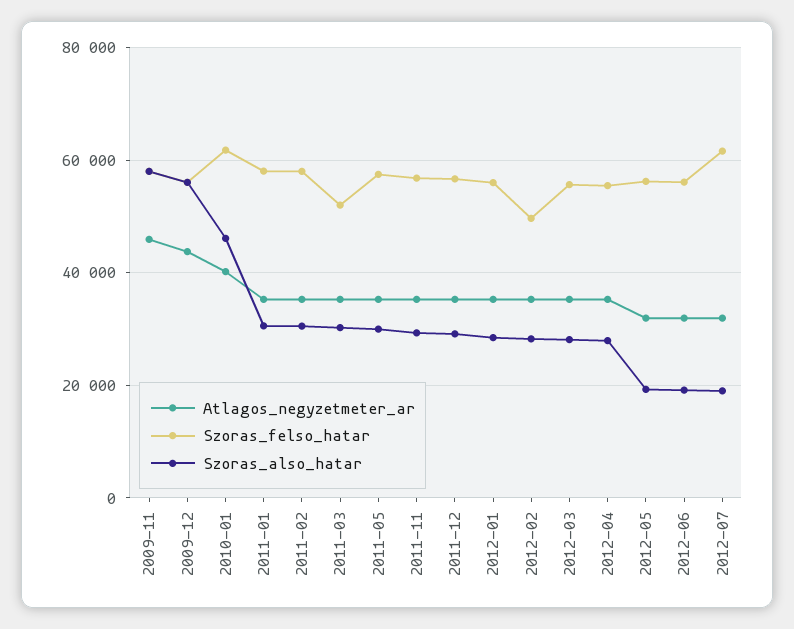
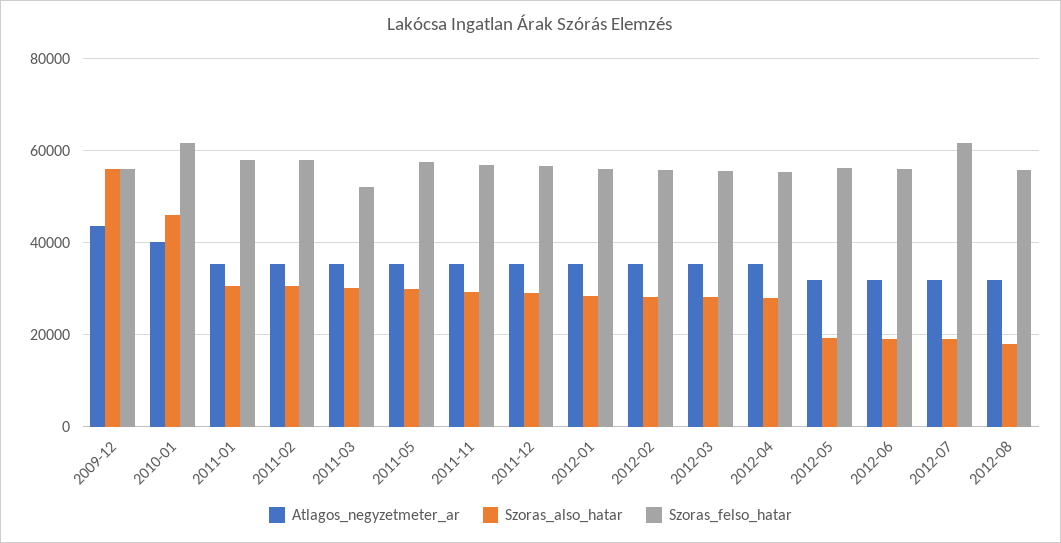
Atlagos_negyzetmeter_ar, 2009-11: 46000 -> none
Szoras_felso_hatar, 2009-11: 58000 -> none
Szoras_also_hatar, 2009-11: 58000 -> none
Szoras_felso_hatar, 2012-02: 50000 -> 56000
Atlagos_negyzetmeter_ar, 2012-08: none -> 32000
Szoras_also_hatar, 2012-08: none -> 18000
Szoras_felso_hatar, 2012-08: none -> 56000

